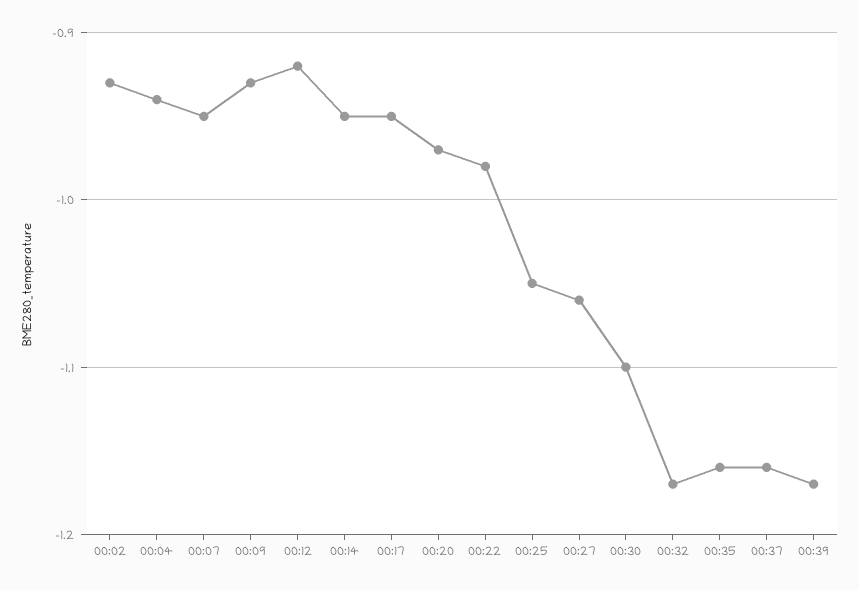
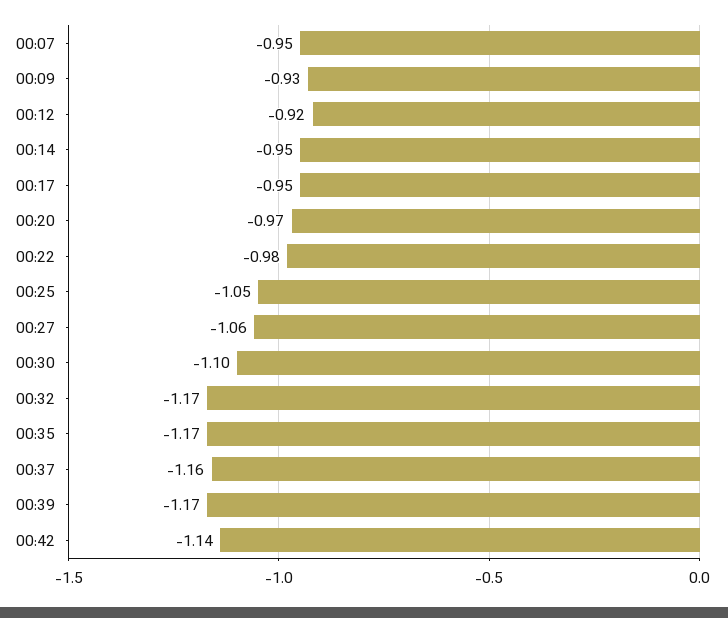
00:02: -0.93 -> none
00:04: -0.94 -> none
00:35: -1.16 -> -1.17
00:42: none -> -1.14

